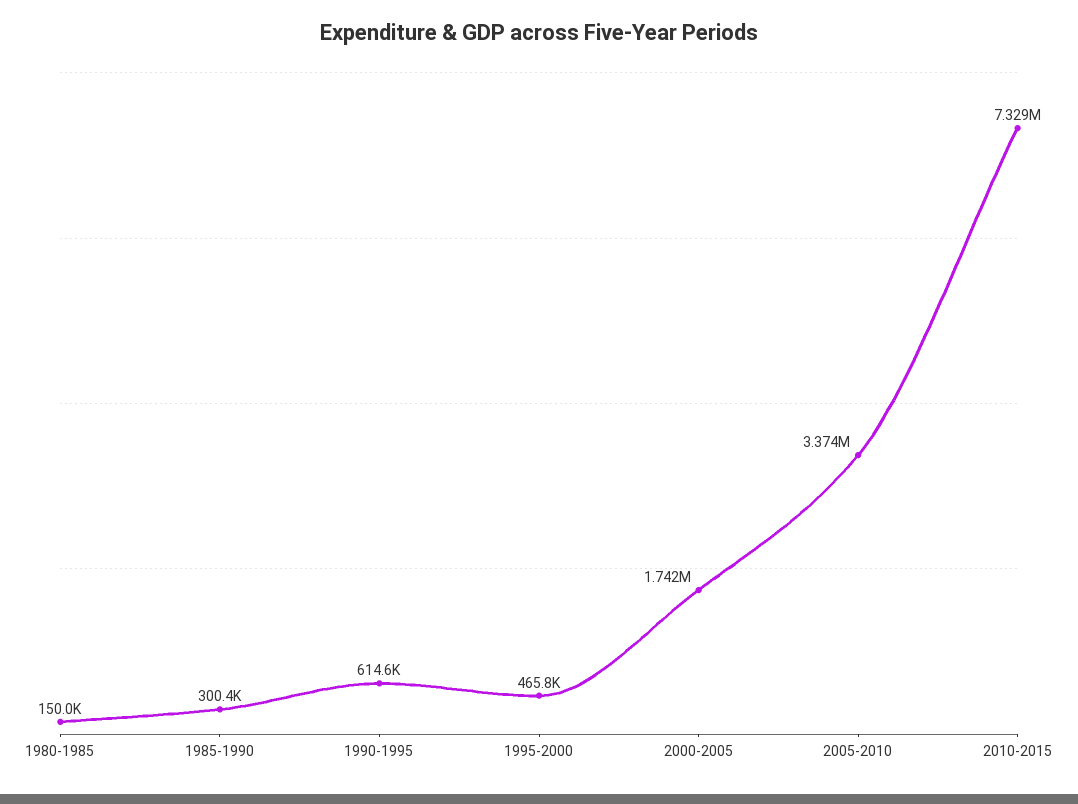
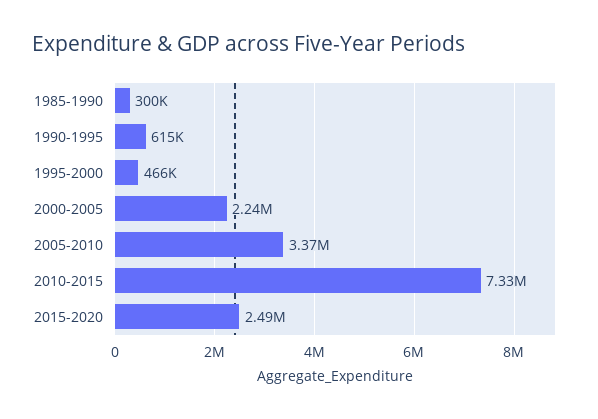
1980-1985: 150000 -> none
2000-2005: 1742000 -> 2240000
2015-2020: none -> 2490000

